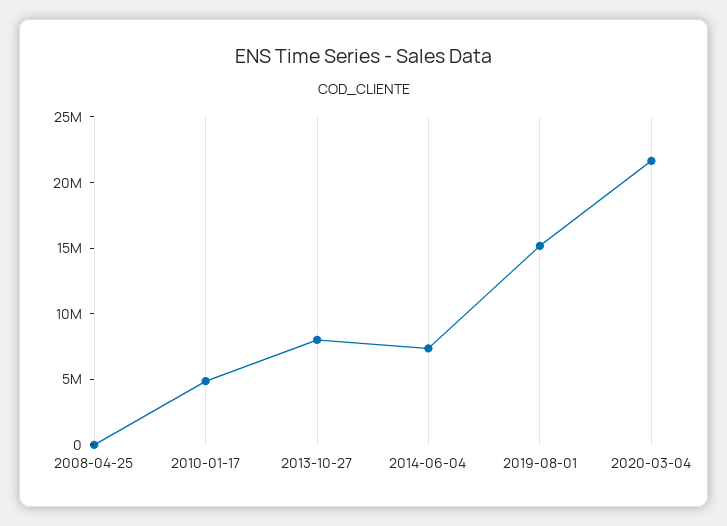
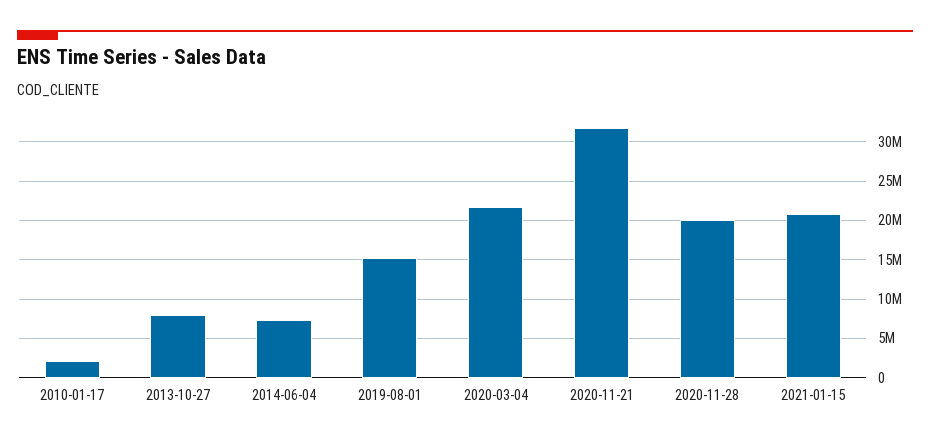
2008-04-25: 0 -> none
2010-01-17: 5000000 -> 2000000
2020-11-21: none -> 32000000
2020-11-28: none -> 20000000
2021-01-15: none -> 21000000

